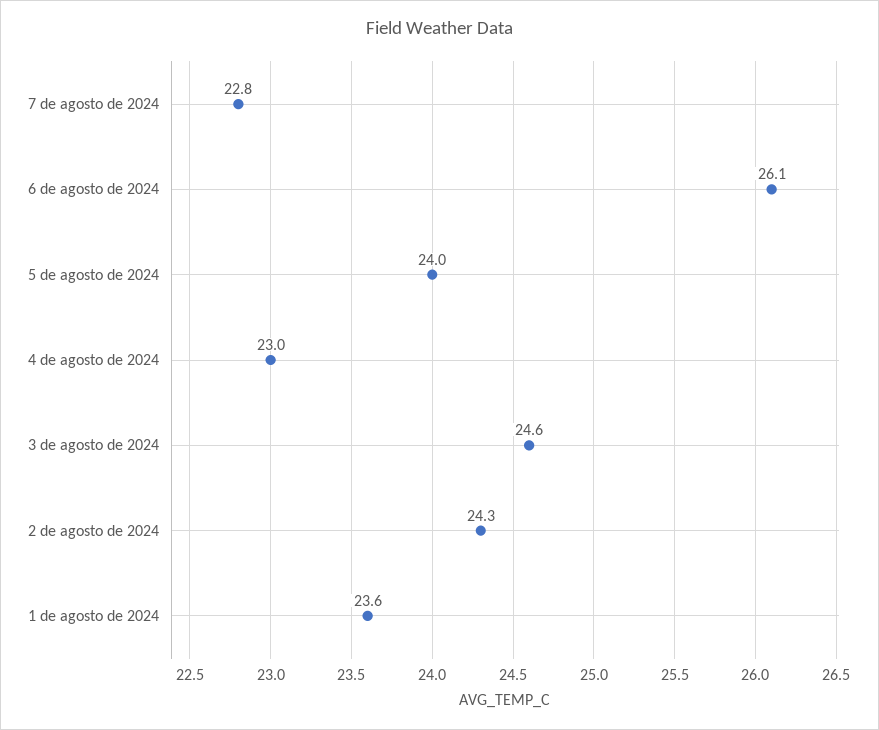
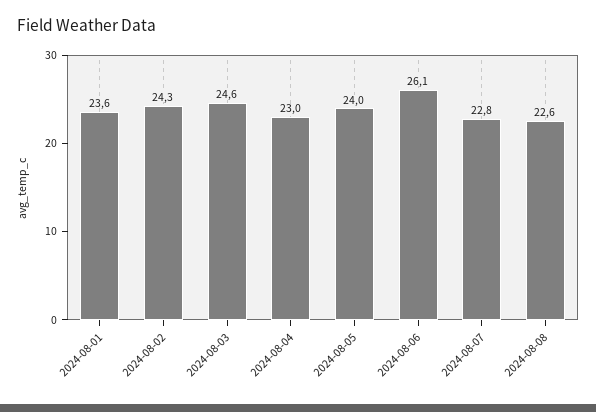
2024-08-08: none -> 22.6

